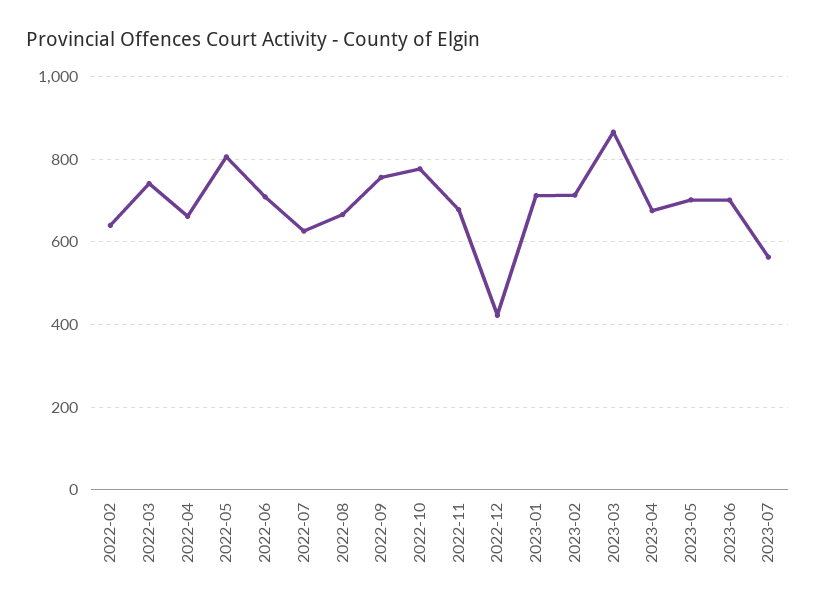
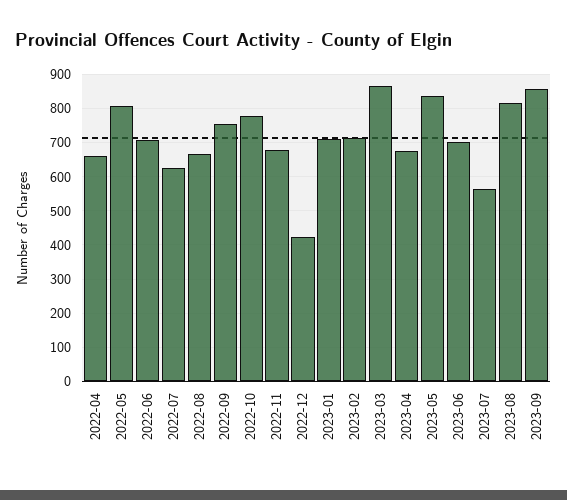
2022-02: 640 -> none
2022-03: 740 -> none
2023-05: 700 -> 840
2023-08: none -> 820
2023-09: none -> 860

